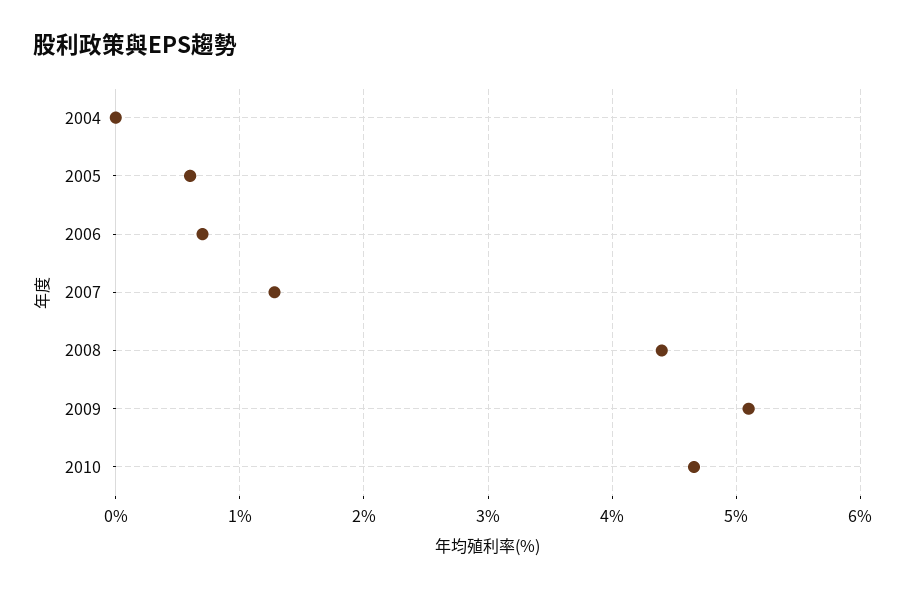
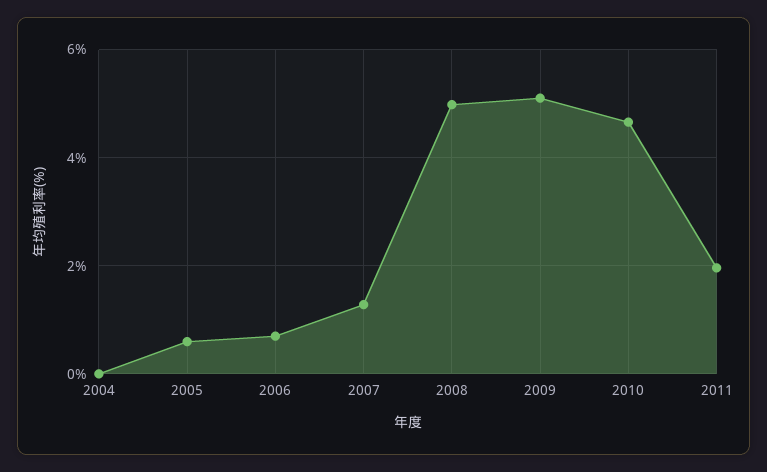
2008: 4.4 -> 5
2011: none -> 2

